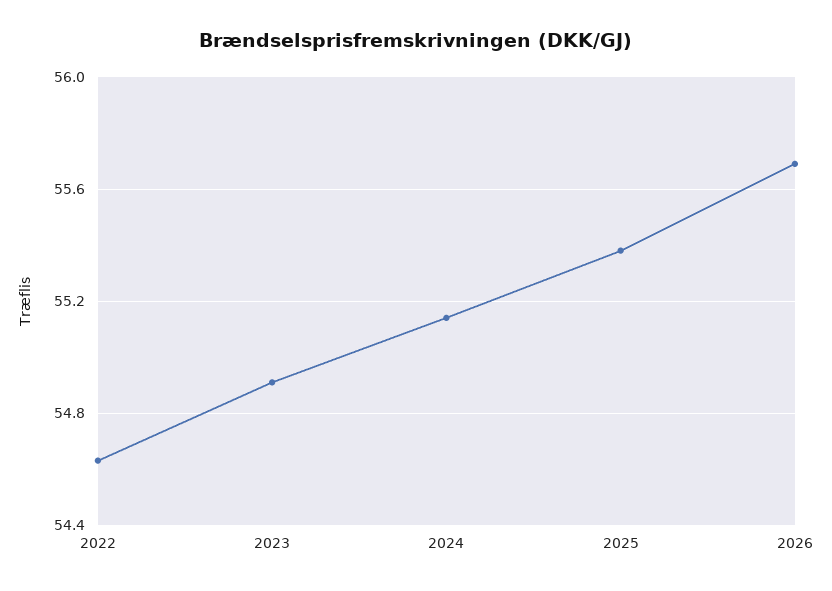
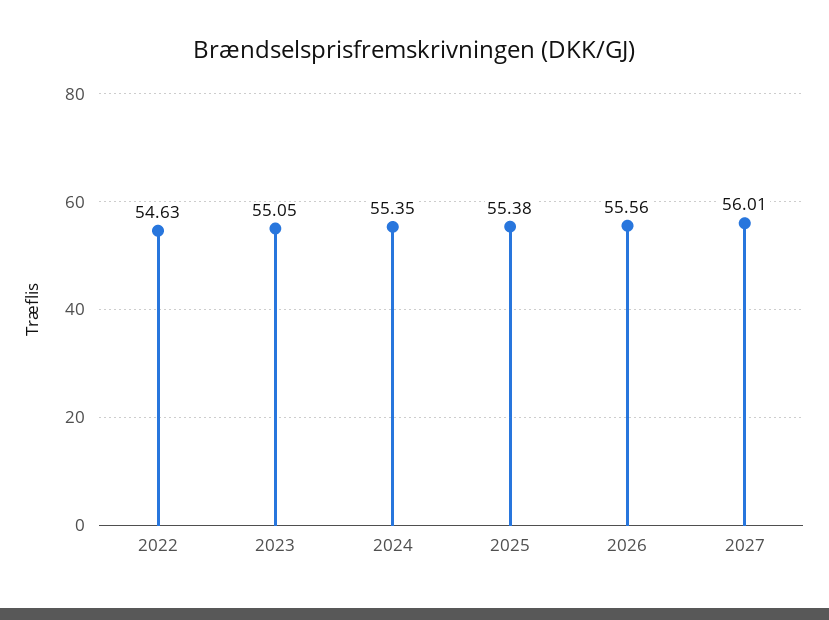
2023: 54.9 -> 55.05
2024: 55.15 -> 55.35
2026: 55.7 -> 55.56
2027: none -> 56.01

